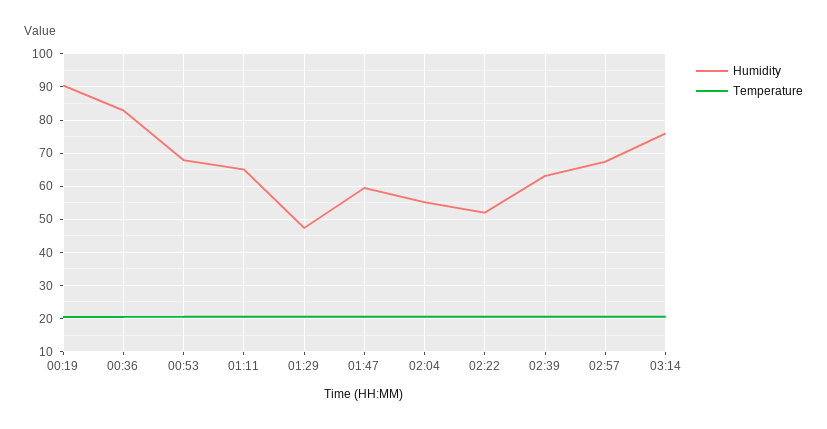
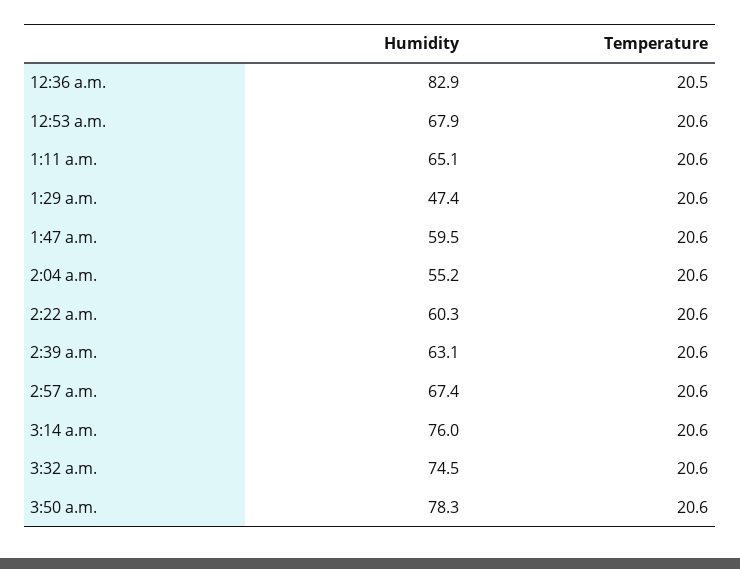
Humidity, 00:19: 90 -> none
Temperature, 00:19: 20 -> none
Humidity, 02:22: 52 -> 60.3
Humidity, 3:32 a.m.: none -> 74.5
Temperature, 3:32 a.m.: none -> 20.6
Humidity, 3:50 a.m.: none -> 78.3
Temperature, 3:50 a.m.: none -> 20.6

